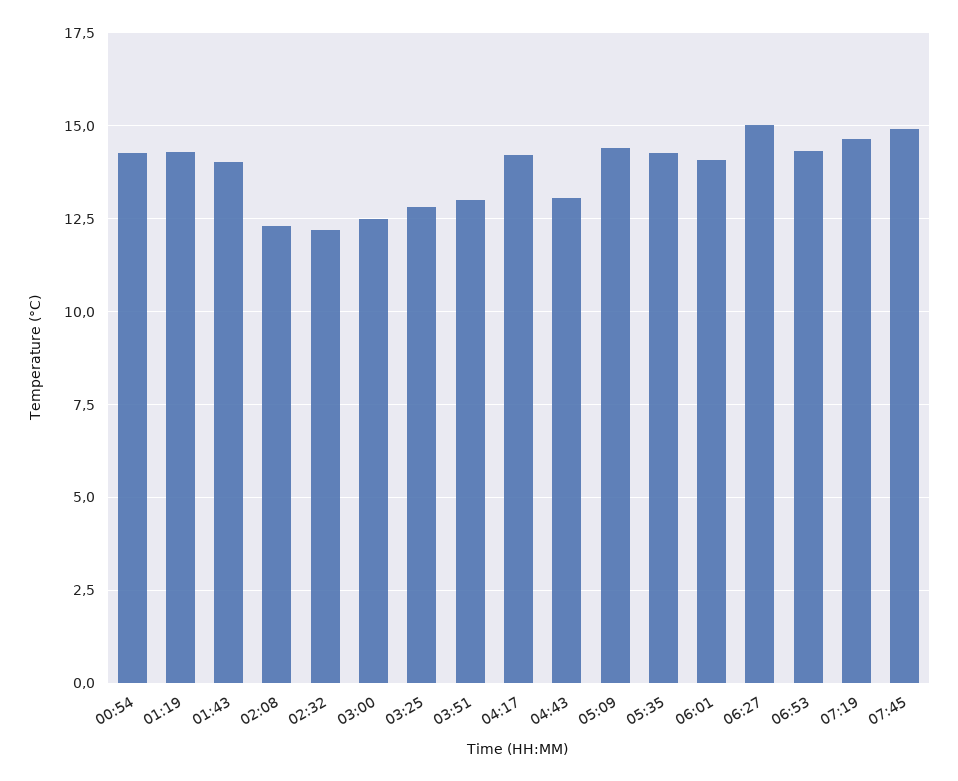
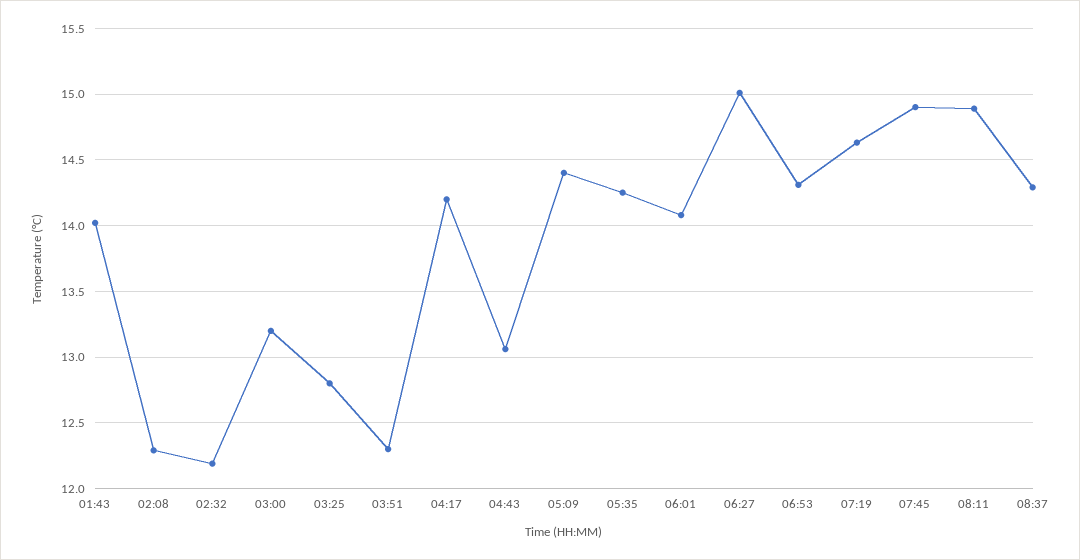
00:54: 14.25 -> none
01:19: 14.25 -> none
03:00: 12.5 -> 13.2
03:51: 13 -> 12.3
08:11: none -> 14.9
08:37: none -> 14.3

